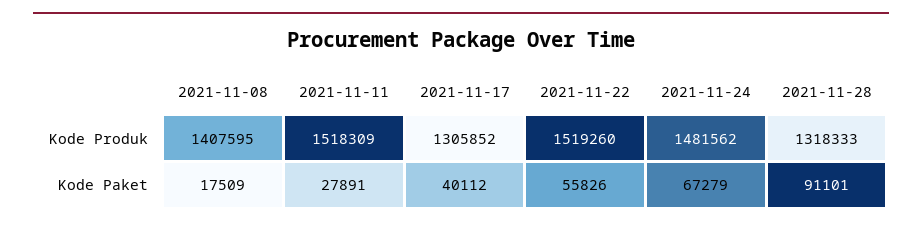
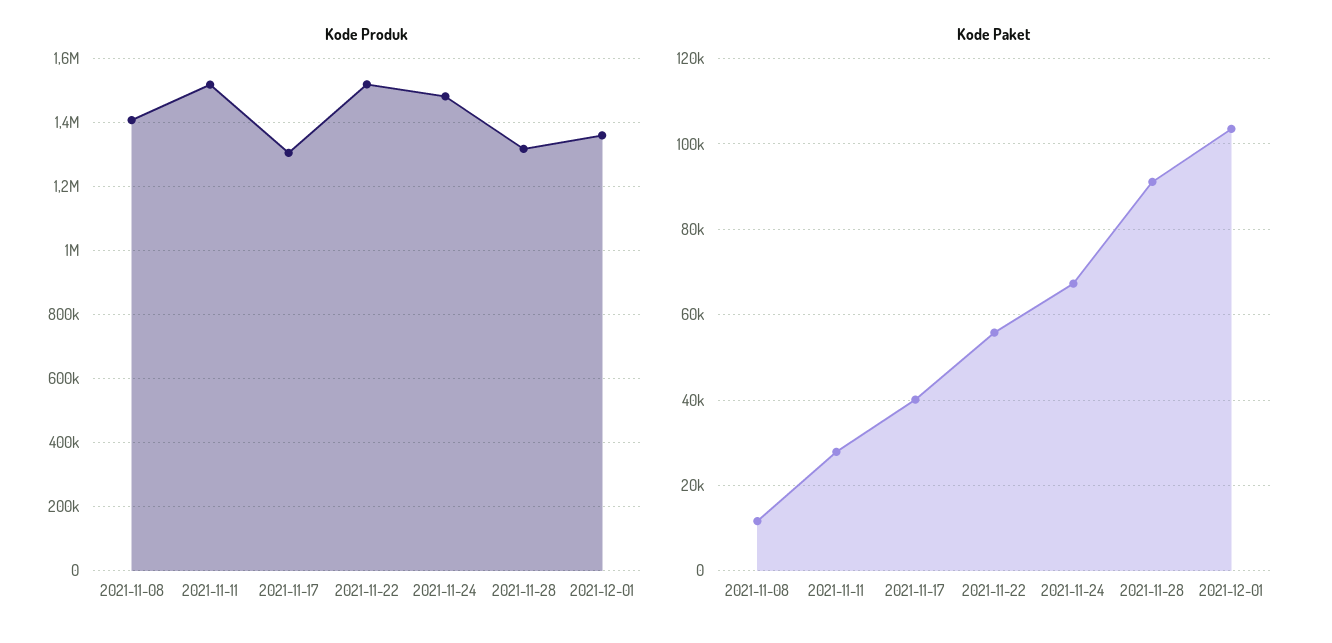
Kode Paket, 2021-11-08: 17509 -> 12000
Kode Produk, 2021-12-01: none -> 1360000
Kode Paket, 2021-12-01: none -> 104000

